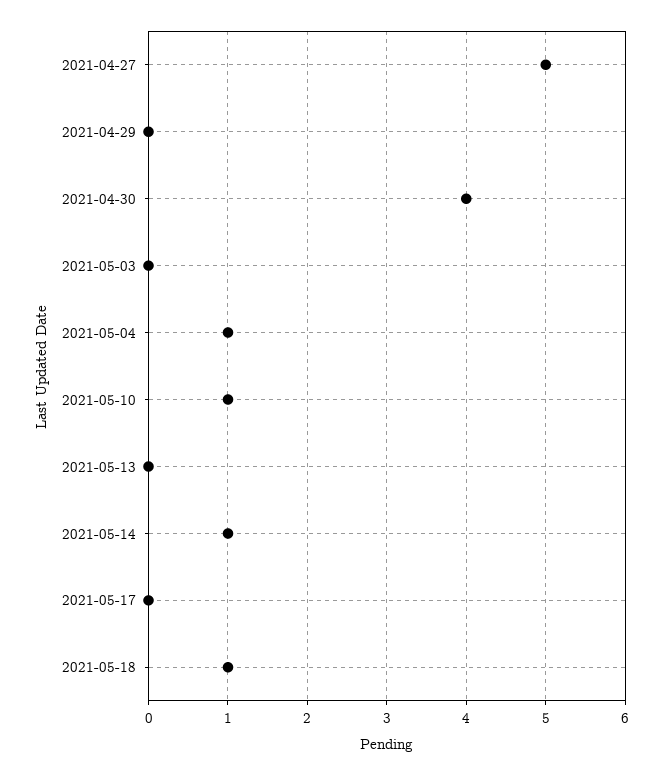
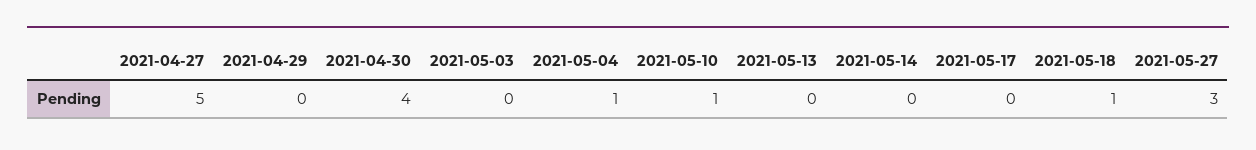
2021-05-14: 1 -> 0
2021-05-27: none -> 3

